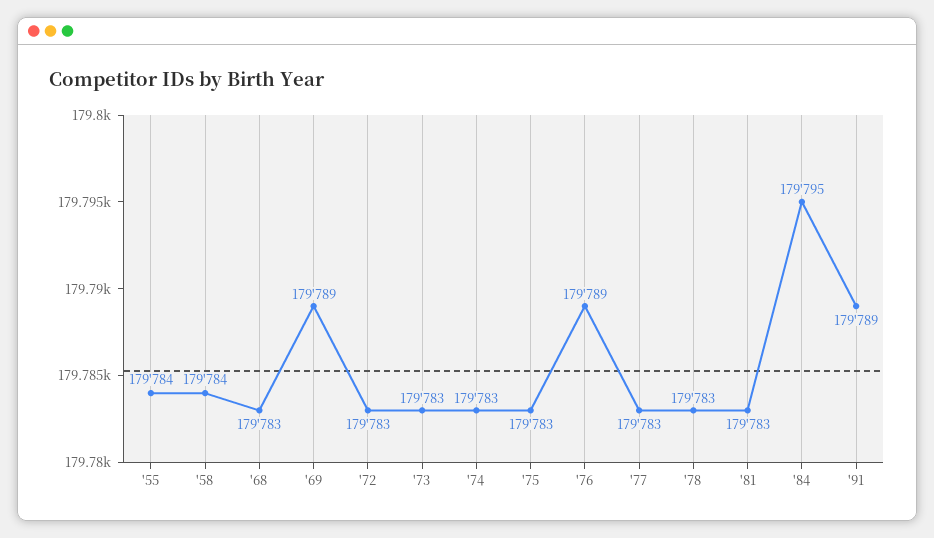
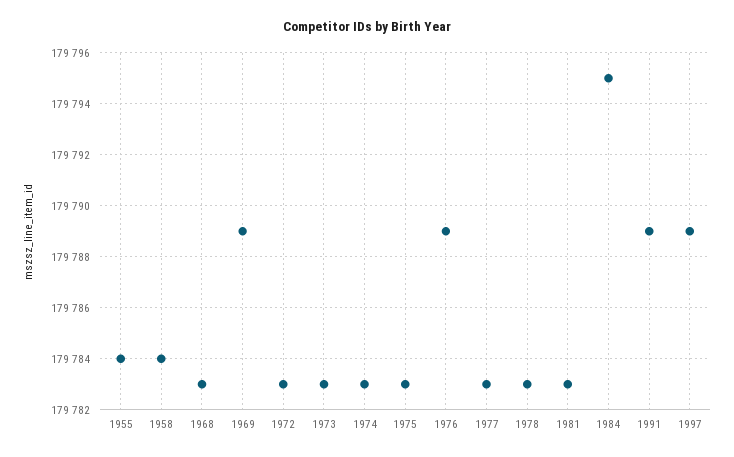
1997: none -> 179789

